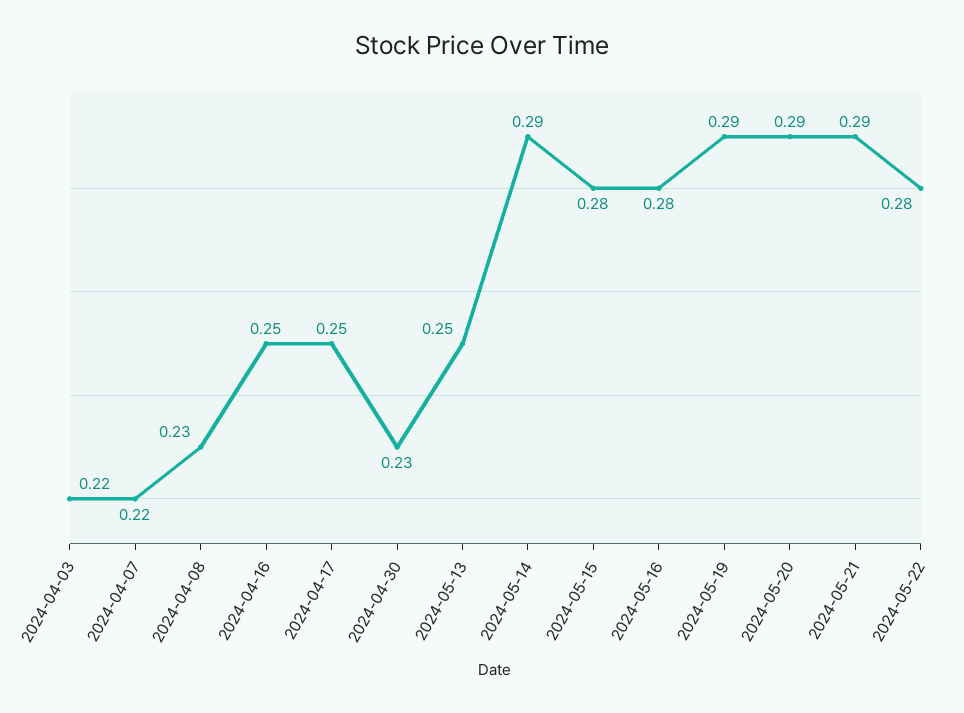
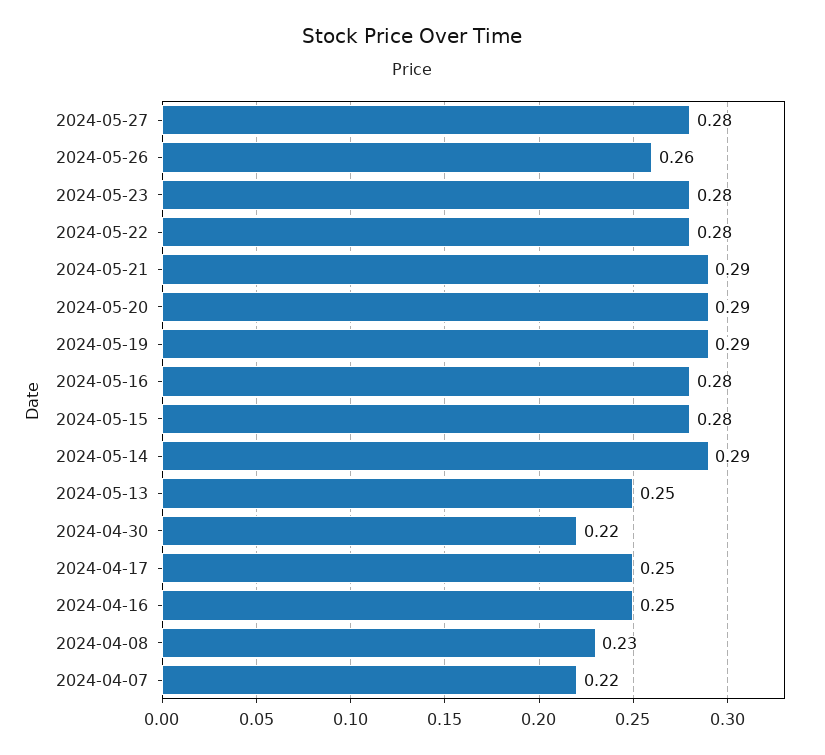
2024-04-03: 0.22 -> none
2024-04-30: 0.23 -> 0.22
2024-05-27: none -> 0.28
2024-05-26: none -> 0.26
2024-05-23: none -> 0.28

